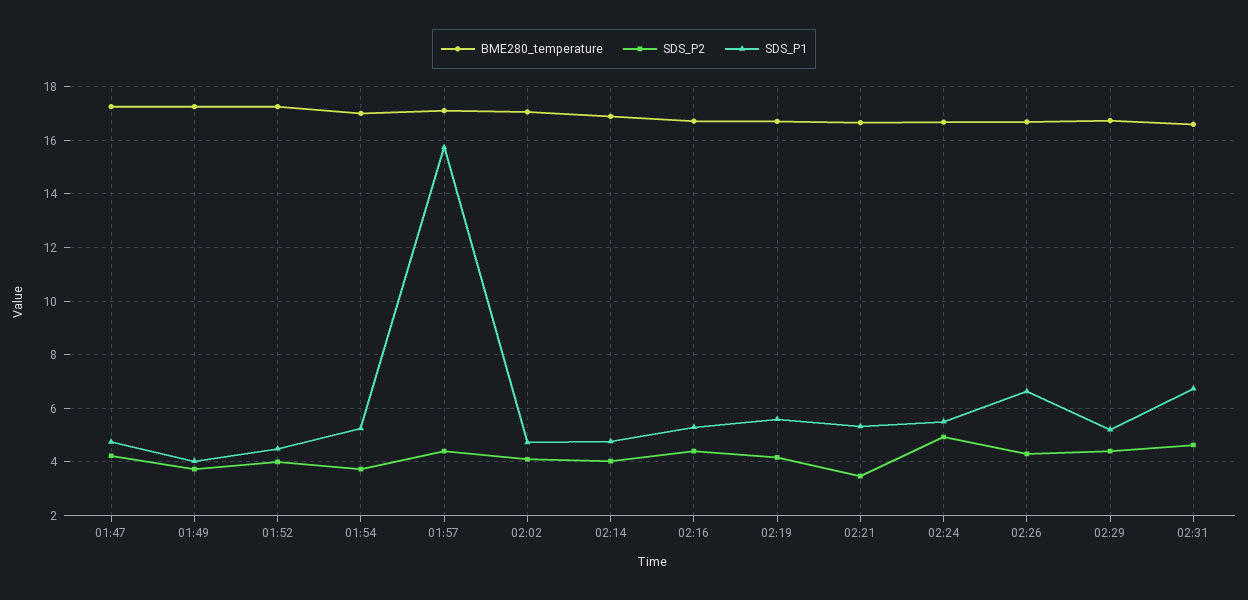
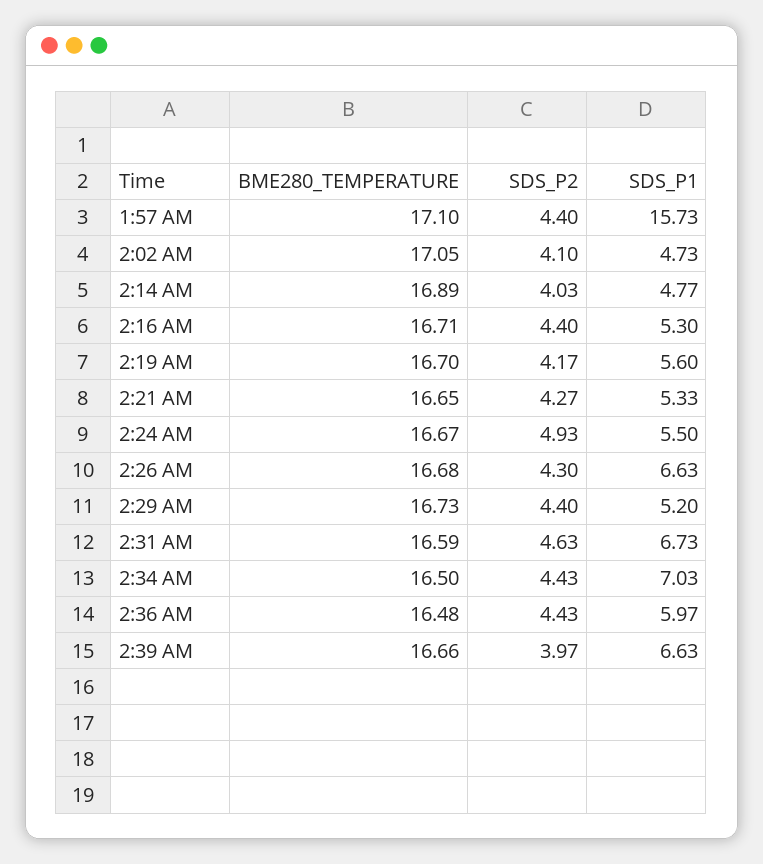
BME280_temperature, 01:47: 17.25 -> none
SDS_P2, 01:47: 4.25 -> none
SDS_P1, 01:47: 4.75 -> none
BME280_temperature, 01:49: 17.25 -> none
SDS_P2, 01:49: 3.75 -> none
SDS_P1, 01:49: 4 -> none
BME280_temperature, 01:52: 17.25 -> none
SDS_P2, 01:52: 4 -> none
SDS_P1, 01:52: 4.5 -> none
BME280_temperature, 01:54: 17 -> none
SDS_P2, 01:54: 3.75 -> none
SDS_P1, 01:54: 5.25 -> none
SDS_P2, 02:21: 3.5 -> 4.27
BME280_temperature, 2:34 AM: none -> 16.5
SDS_P2, 2:34 AM: none -> 4.43
SDS_P1, 2:34 AM: none -> 7.03
BME280_temperature, 2:36 AM: none -> 16.48
SDS_P2, 2:36 AM: none -> 4.43
SDS_P1, 2:36 AM: none -> 5.97
BME280_temperature, 2:39 AM: none -> 16.66
SDS_P2, 2:39 AM: none -> 3.97
SDS_P1, 2:39 AM: none -> 6.63

